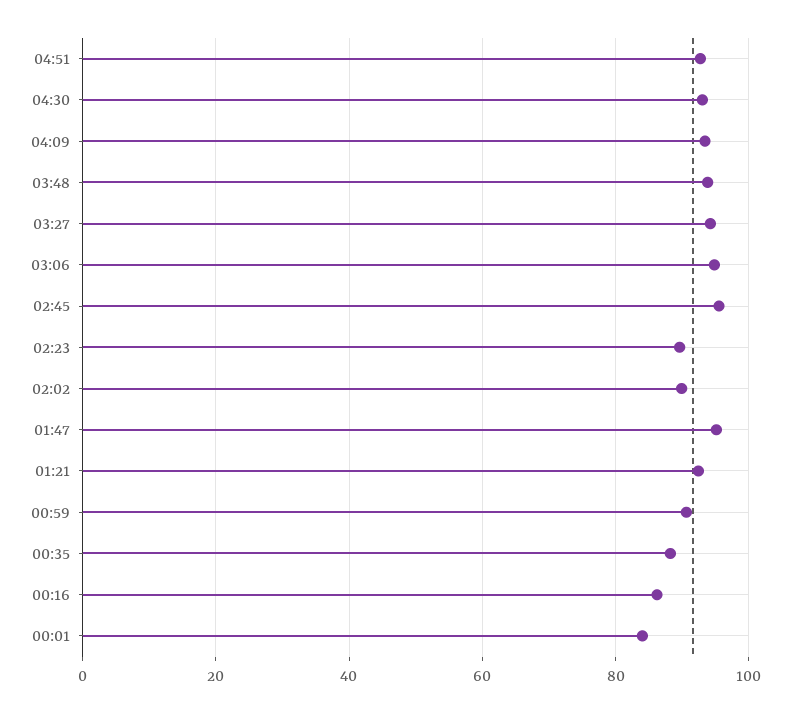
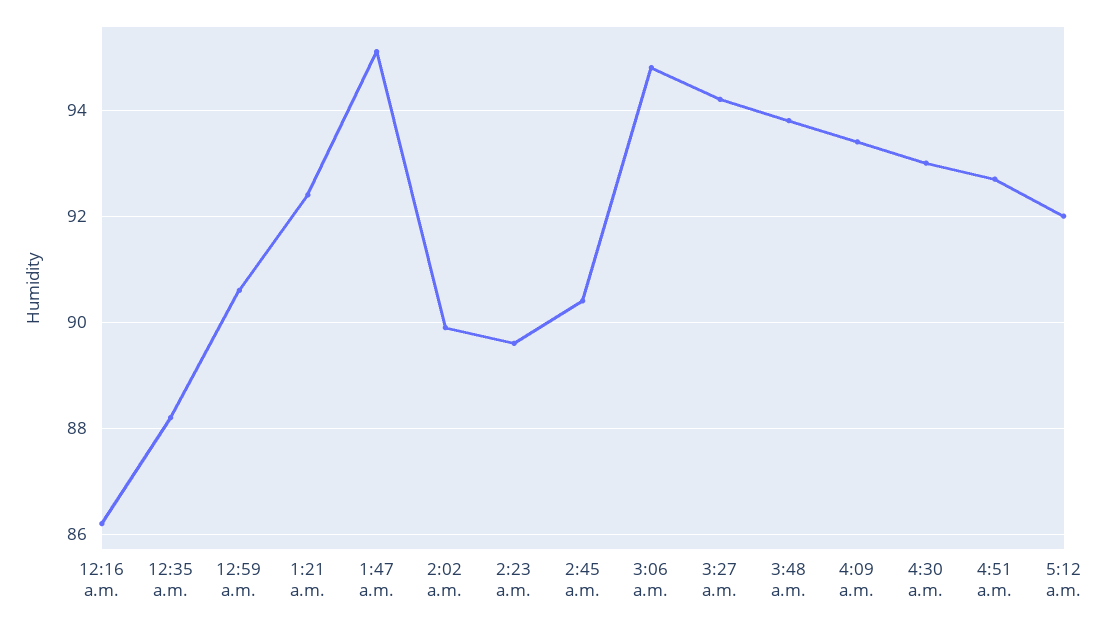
02:45: 96 -> 90.5
00:01: 84 -> none
5:12 a.m.: none -> 92

